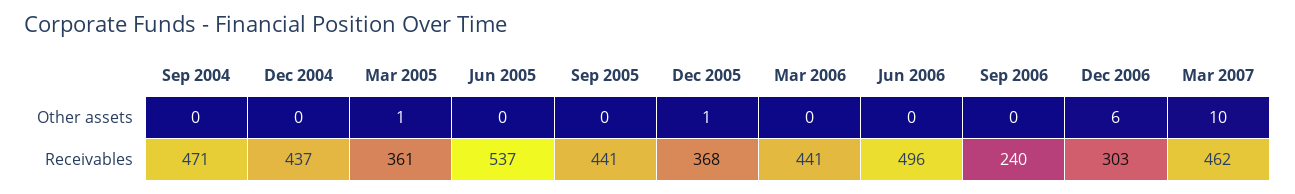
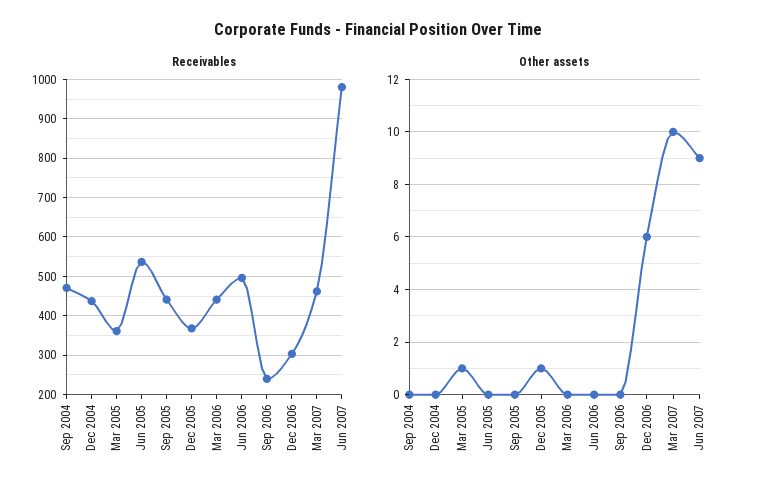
Receivables, Jun 2007: none -> 980
Other assets, Jun 2007: none -> 9

